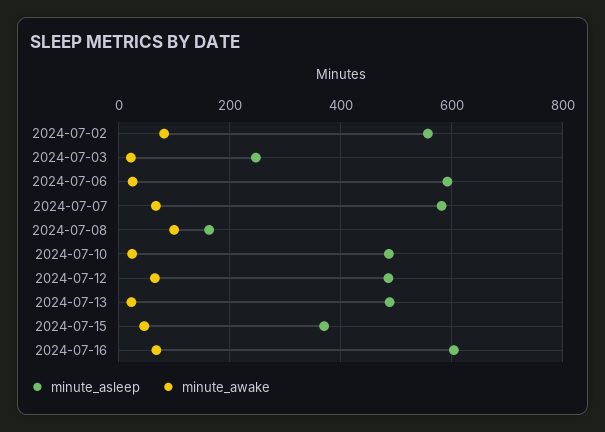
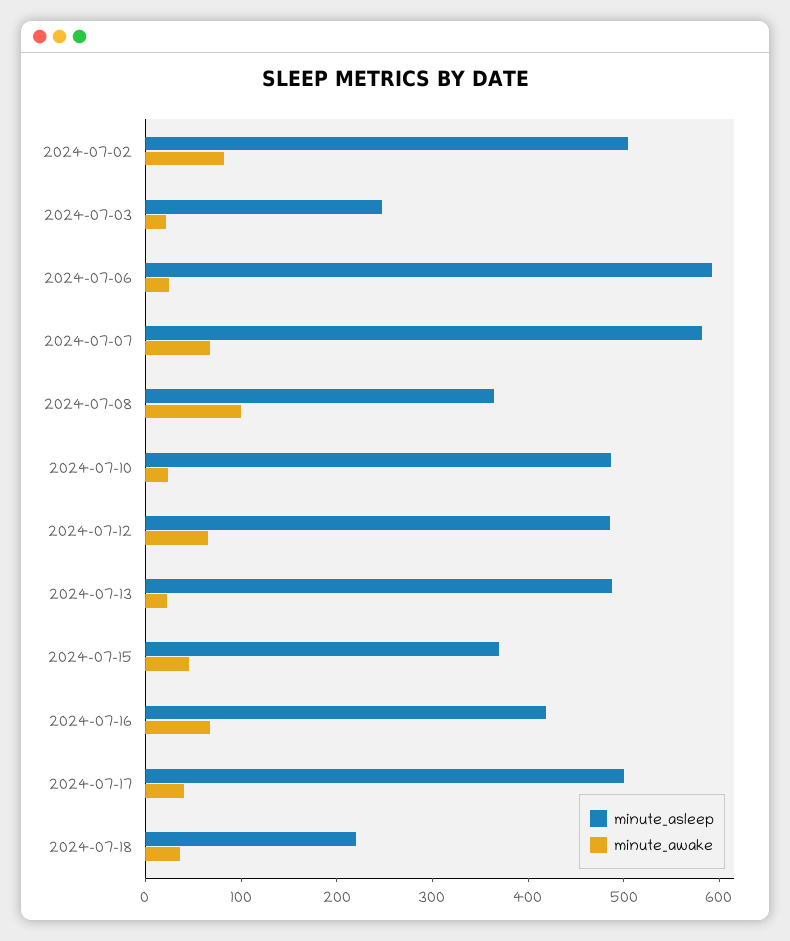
minute_asleep, 2024-07-02: 560 -> 500
minute_asleep, 2024-07-08: 160 -> 360
minute_asleep, 2024-07-16: 600 -> 420
minute_asleep, 2024-07-17: none -> 500
minute_awake, 2024-07-17: none -> 40
minute_asleep, 2024-07-18: none -> 220
minute_awake, 2024-07-18: none -> 40

